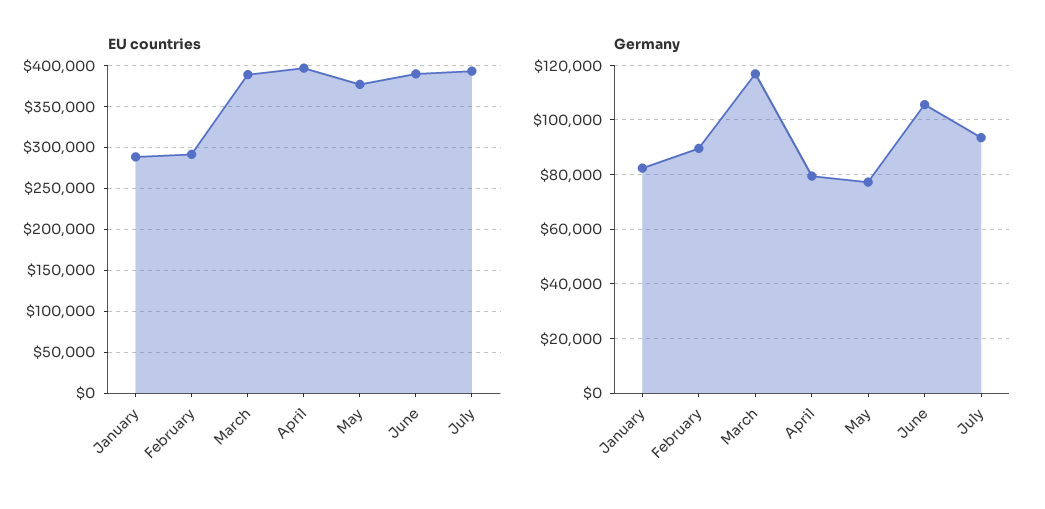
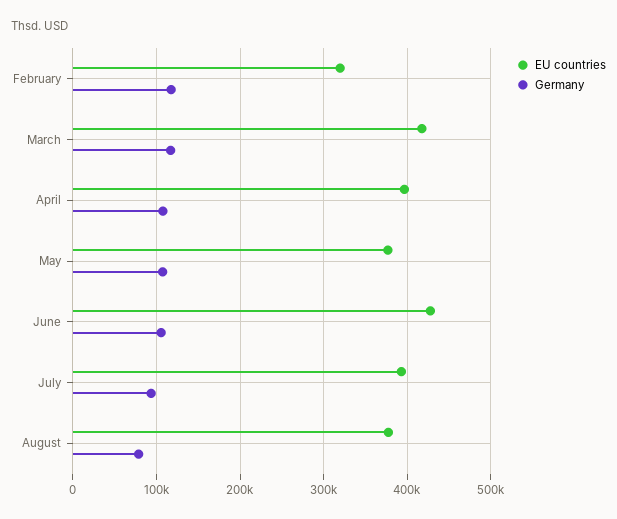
EU countries, January: 290000 -> none
EU countries, February: 290000 -> 320000
EU countries, March: 390000 -> 420000
EU countries, June: 390000 -> 430000
Germany, January: 82500 -> none
Germany, February: 90000 -> 120000
Germany, April: 80000 -> 110000
Germany, May: 77500 -> 110000
EU countries, August: none -> 380000
Germany, August: none -> 80000

